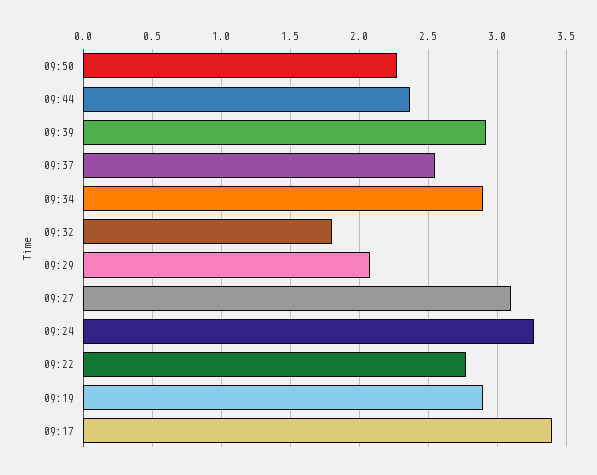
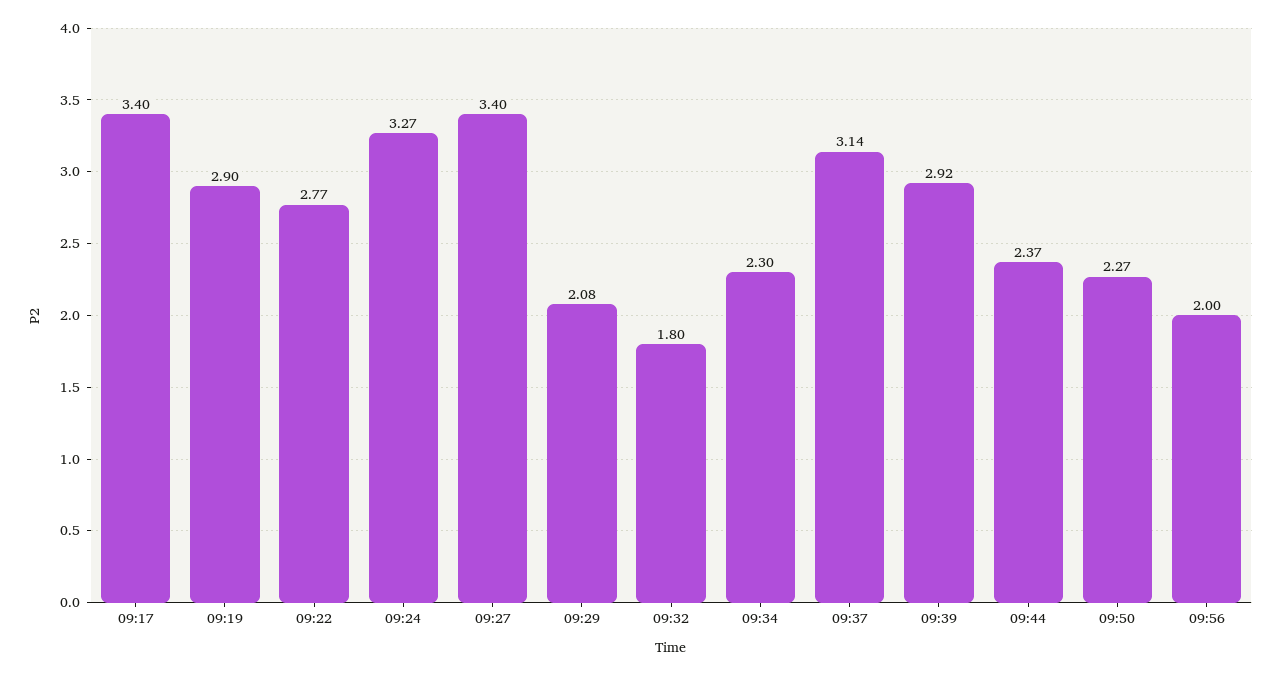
09:37: 2.55 -> 3.14
09:34: 2.9 -> 2.3
09:27: 3.1 -> 3.4
09:56: none -> 2

